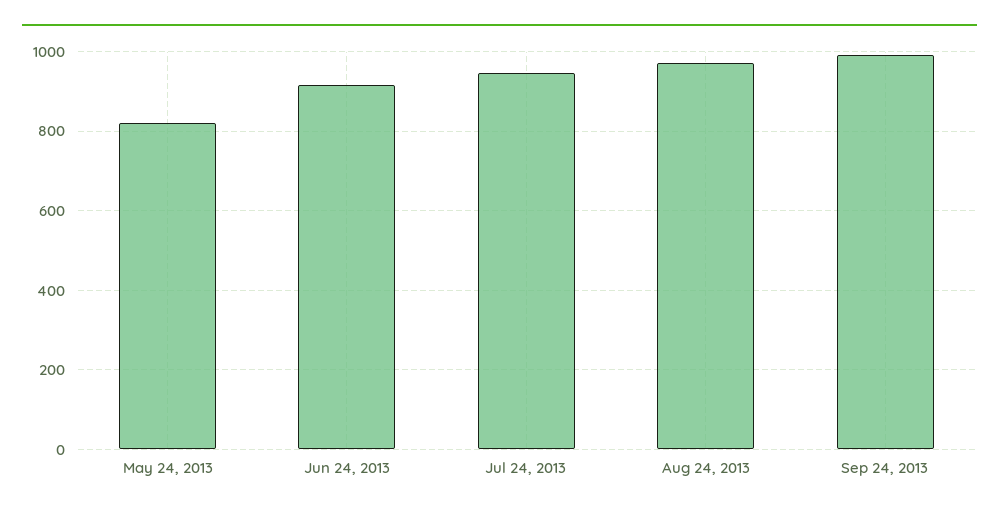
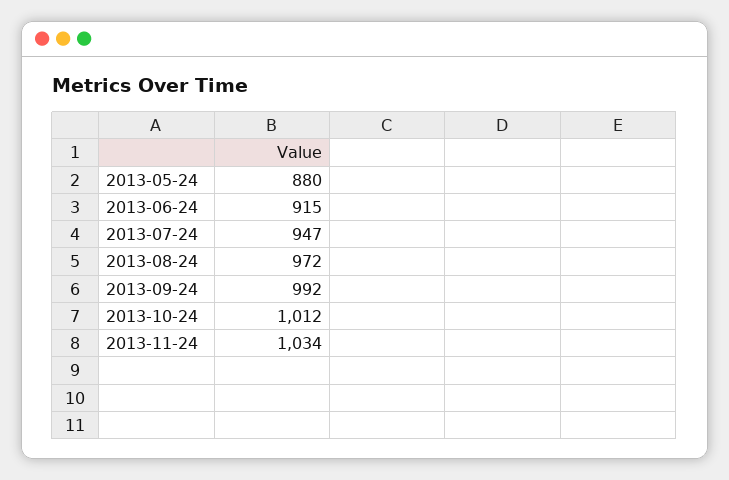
May 24, 2013: 820 -> 880
2013-10-24: none -> 1012
2013-11-24: none -> 1034

